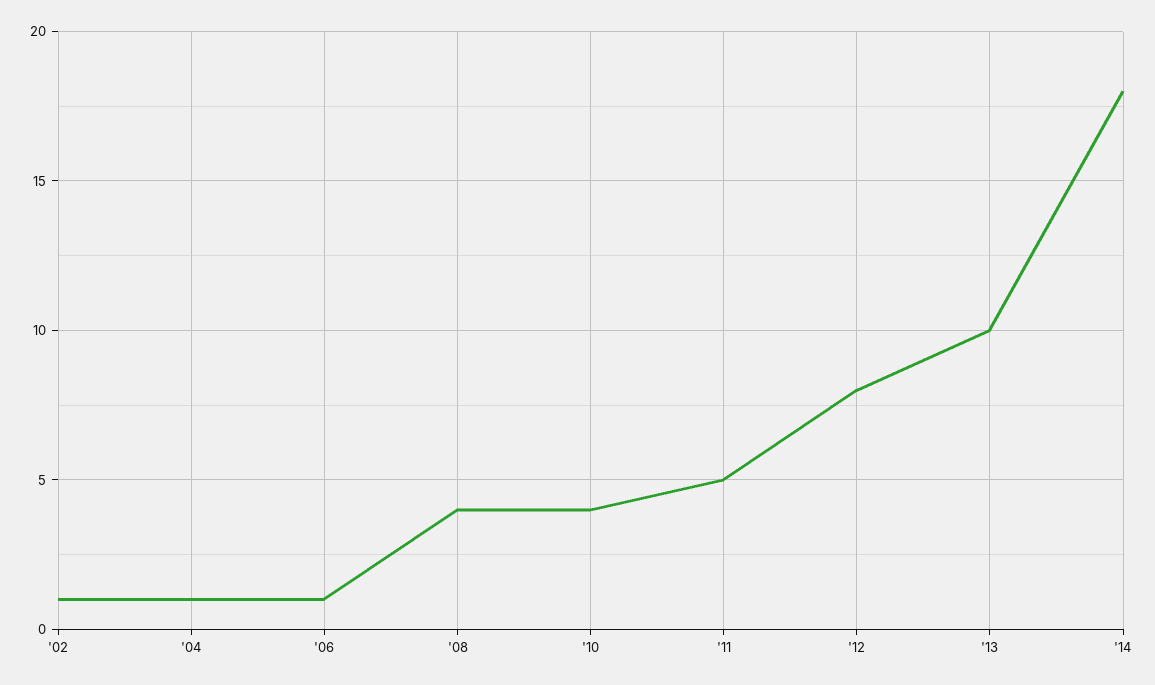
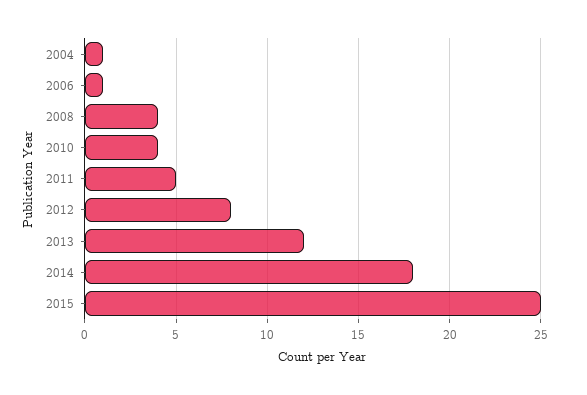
'02: 1 -> none
'13: 10 -> 12
2015: none -> 25

